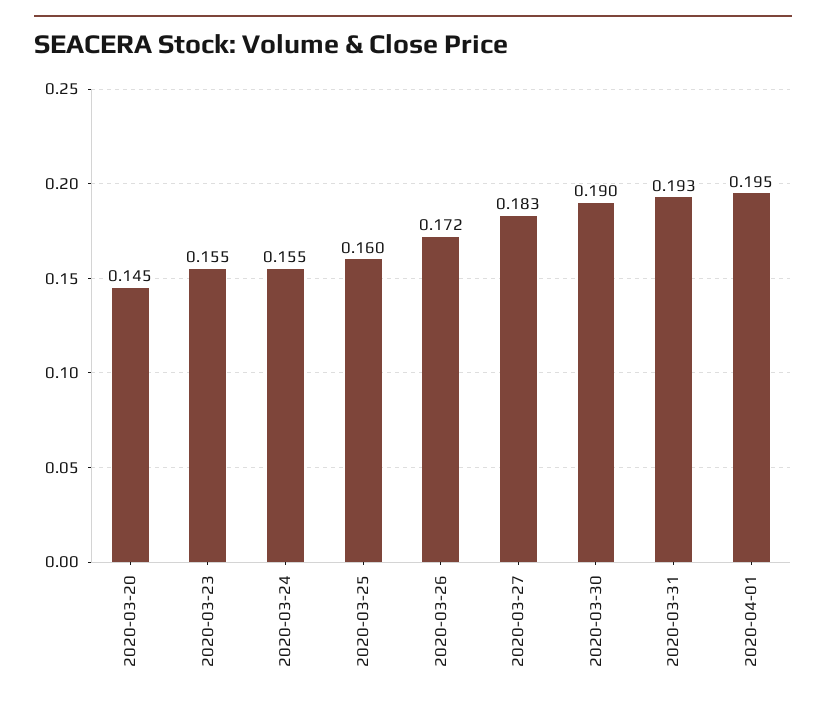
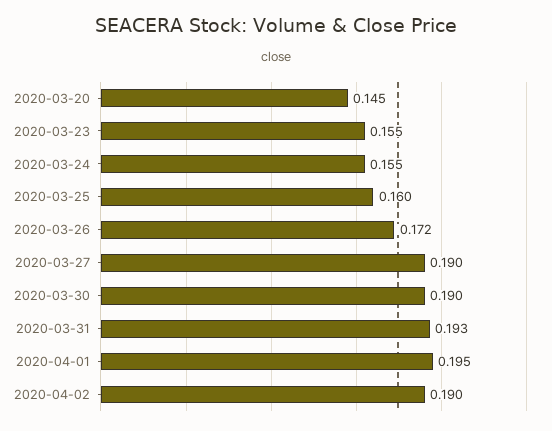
2020-03-27: 0.183 -> 0.19
2020-04-02: none -> 0.19

